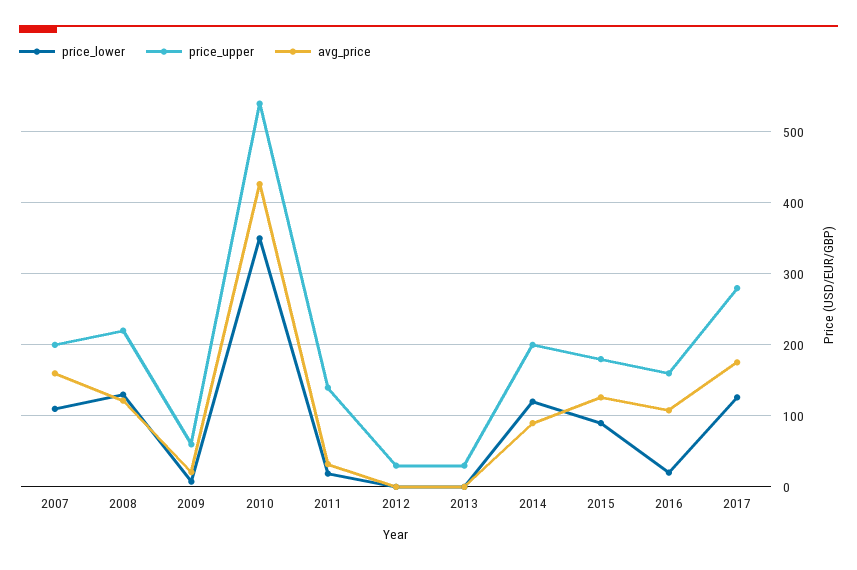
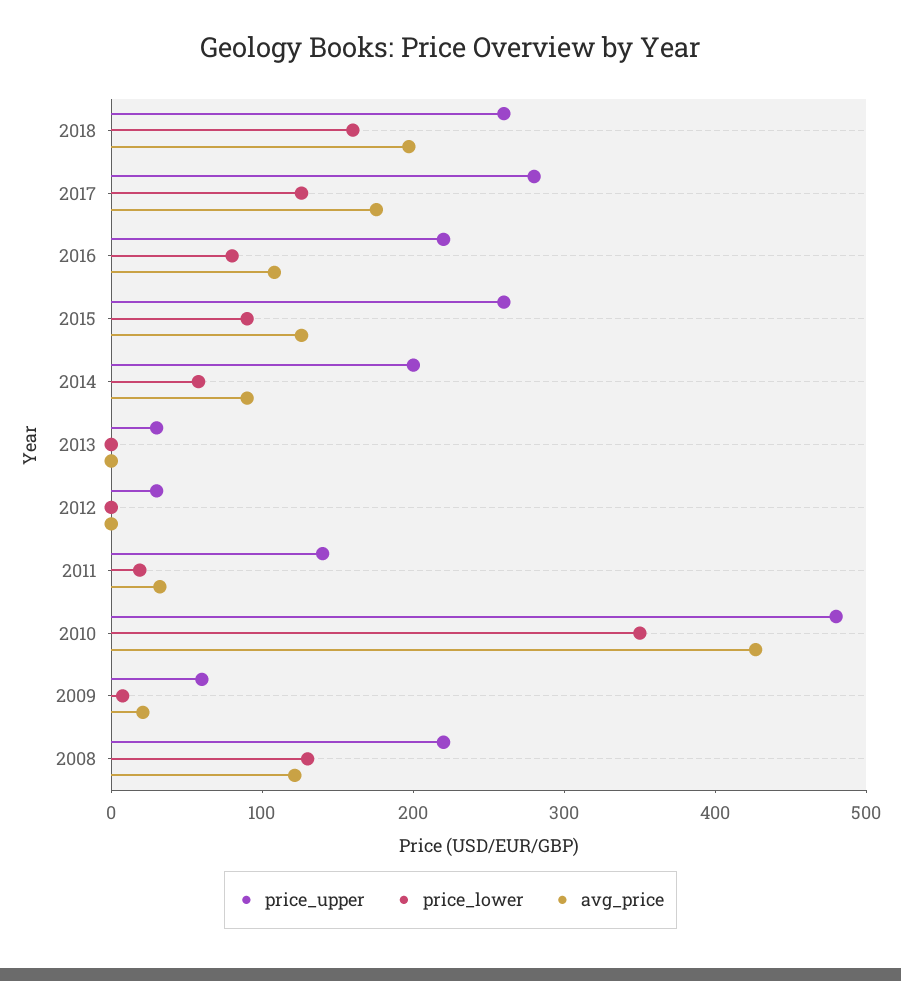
price_lower, 2007: 110 -> none
price_upper, 2007: 200 -> none
avg_price, 2007: 160 -> none
price_upper, 2010: 540 -> 480
price_lower, 2014: 120 -> 60
price_upper, 2015: 180 -> 260
price_lower, 2016: 20 -> 80
price_upper, 2016: 160 -> 220
price_upper, 2018: none -> 260
price_lower, 2018: none -> 160
avg_price, 2018: none -> 200

